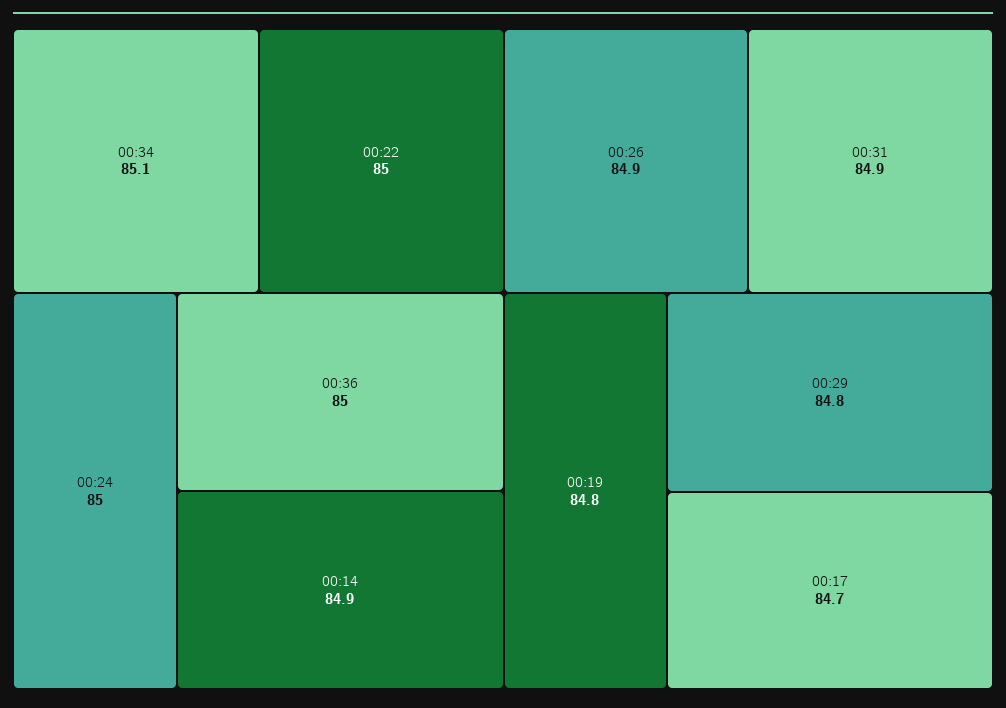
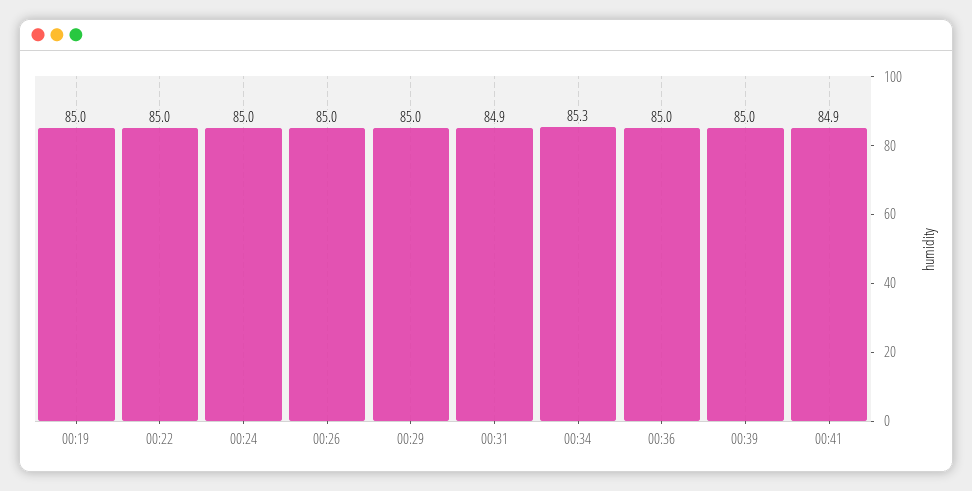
00:34: 85.1 -> 85.3
00:14: 84.9 -> none
00:26: 84.9 -> 85
00:19: 84.8 -> 85
00:29: 84.8 -> 85
00:17: 84.7 -> none
00:39: none -> 85
00:41: none -> 84.9

